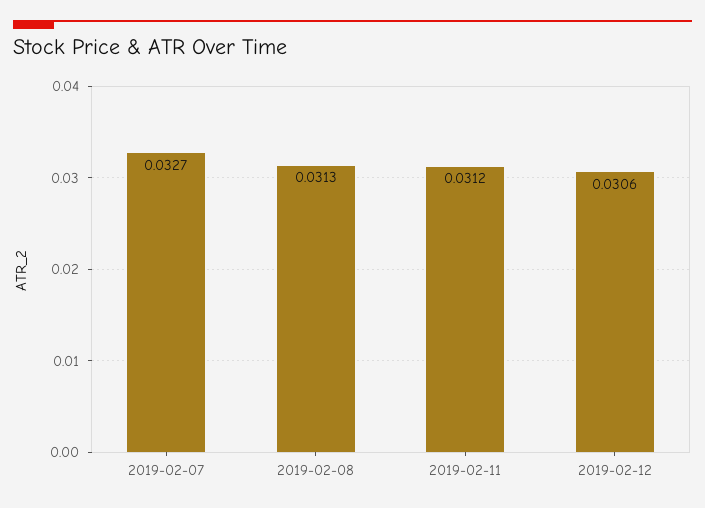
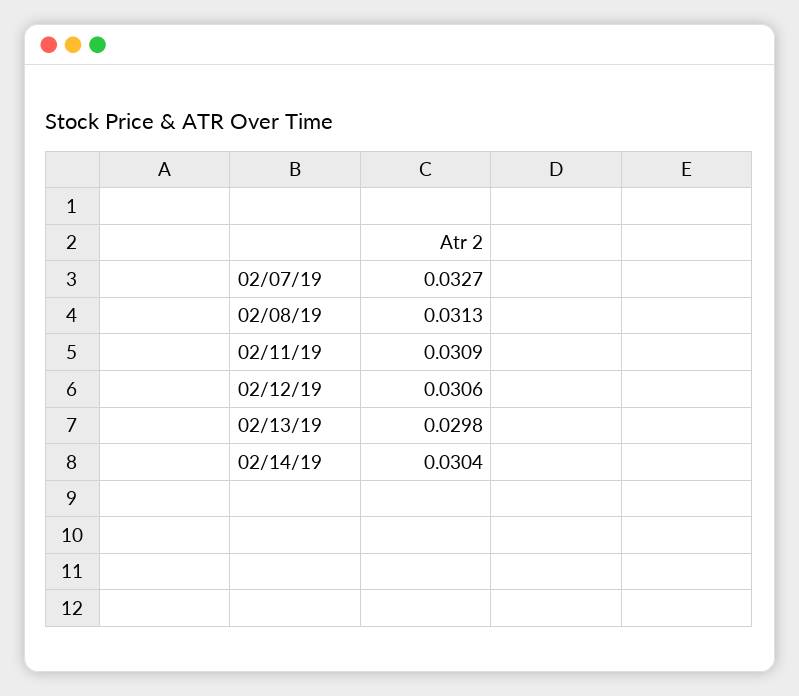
2019-02-11: 0.0312 -> 0.0309
02/13/19: none -> 0.0298
02/14/19: none -> 0.0304

